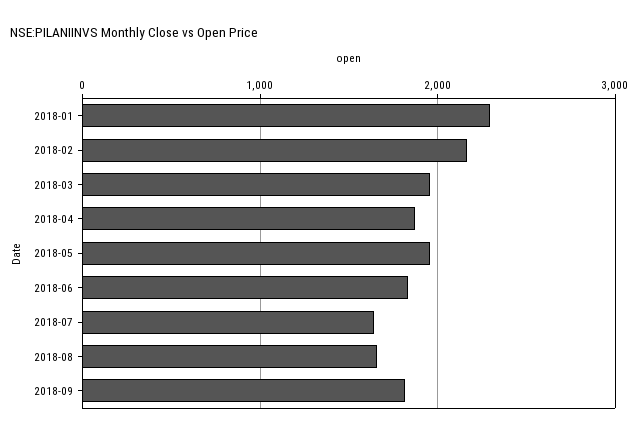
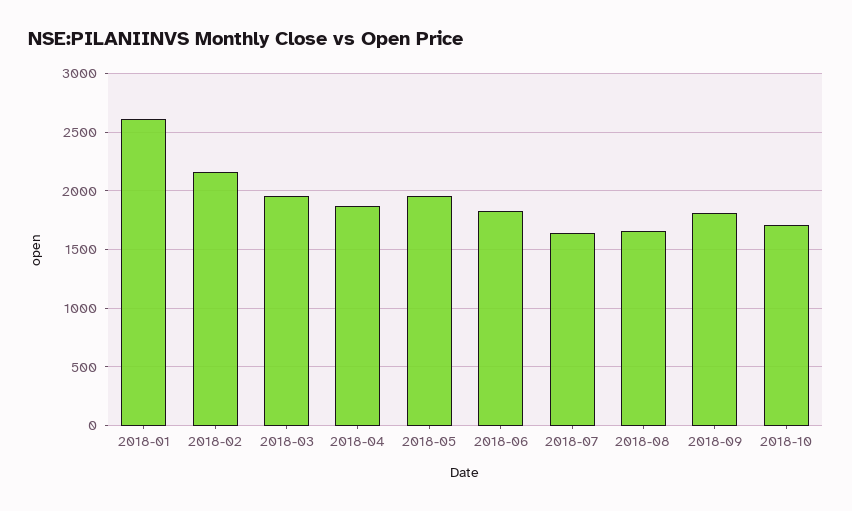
2018-01: 2300 -> 2600
2018-10: none -> 1700

